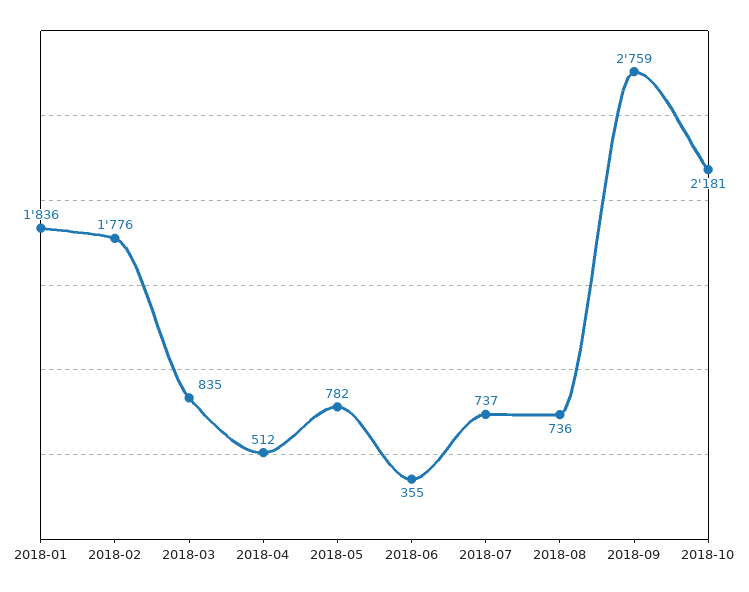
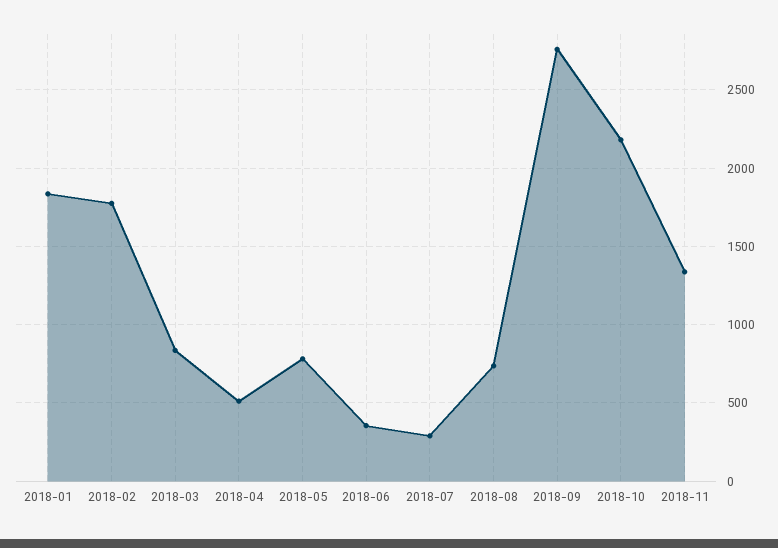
2018-07: 737 -> 300
2018-11: none -> 1350

